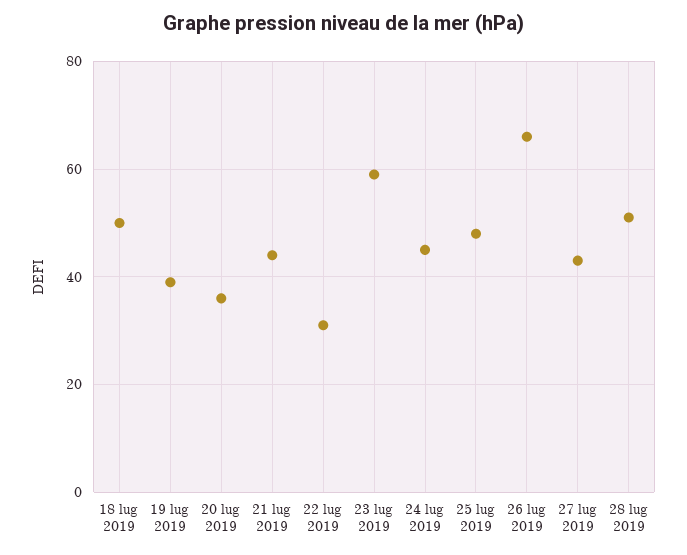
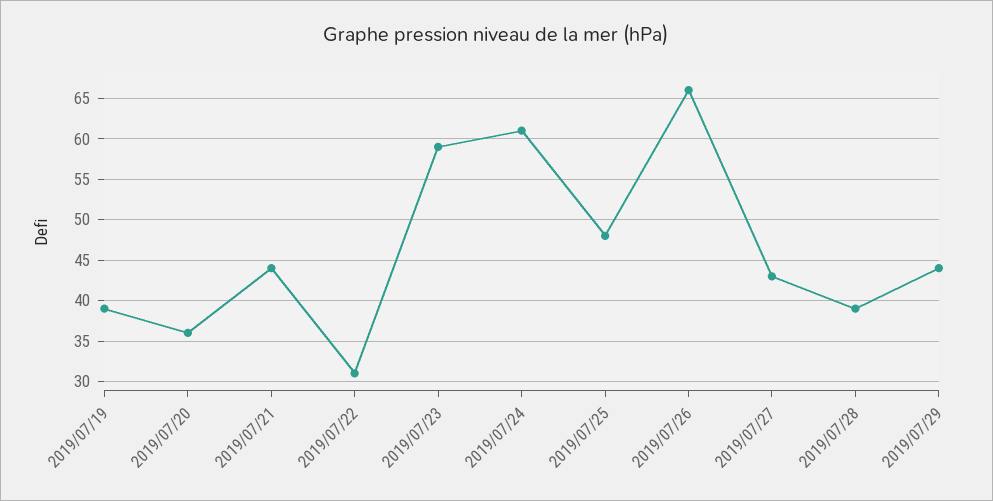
18 lug 2019: 50 -> none
24 lug 2019: 45 -> 61
28 lug 2019: 50 -> 39
2019/07/29: none -> 44

